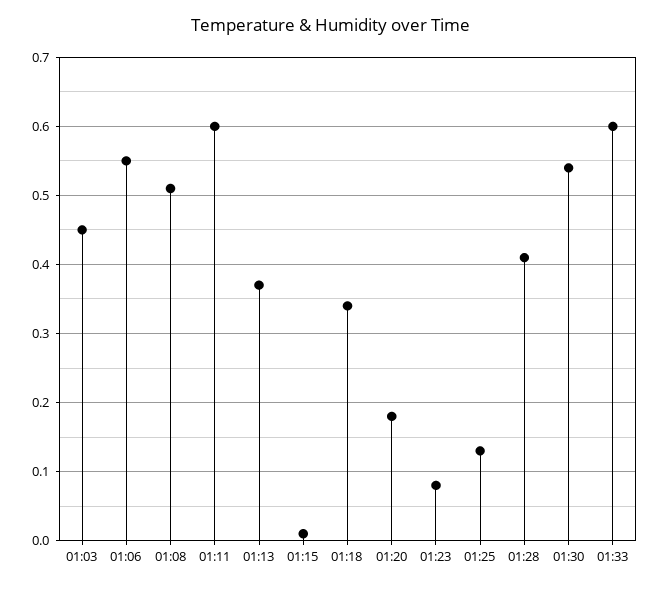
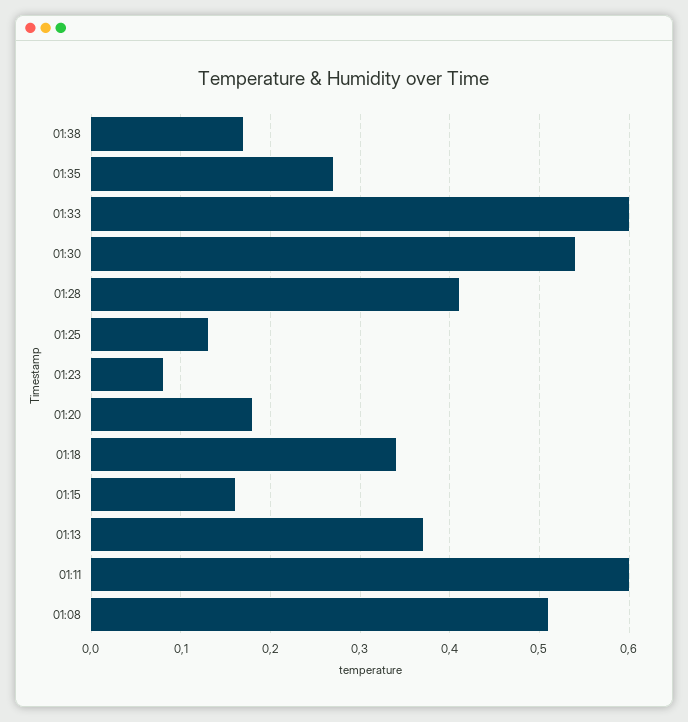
01:03: 0.45 -> none
01:06: 0.55 -> none
01:15: 0.01 -> 0.16
01:38: none -> 0.17
01:35: none -> 0.27

